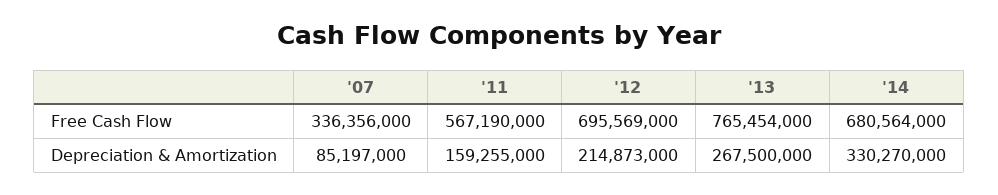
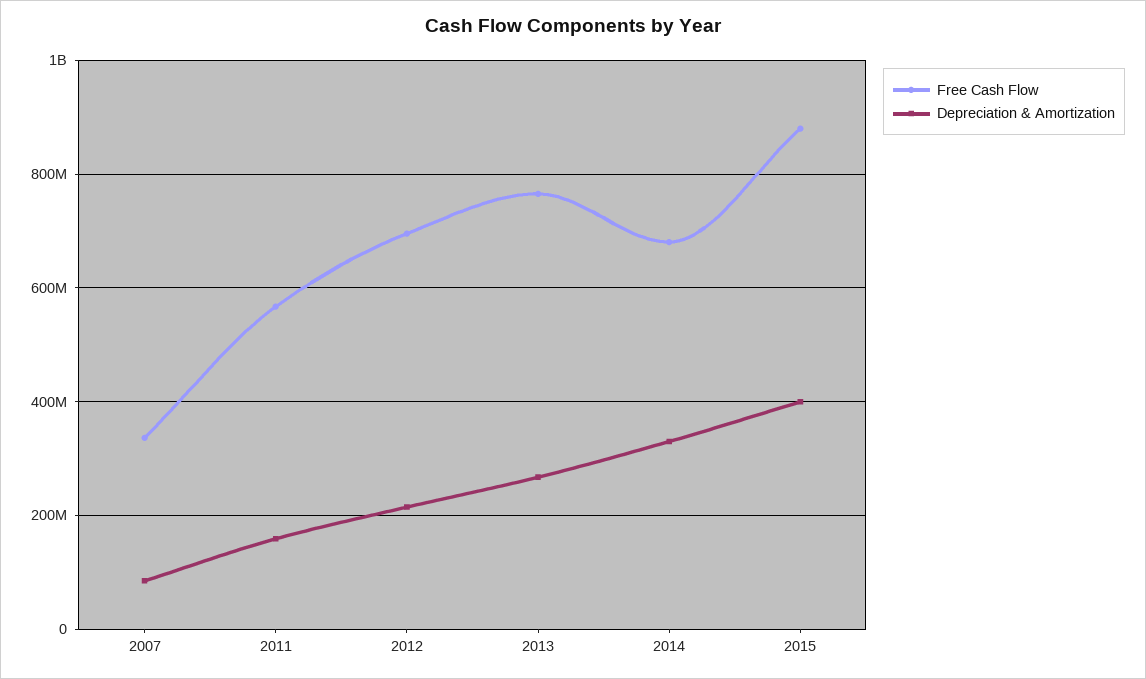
Free Cash Flow, 2015: none -> 880000000
Depreciation & Amortization, 2015: none -> 400000000

